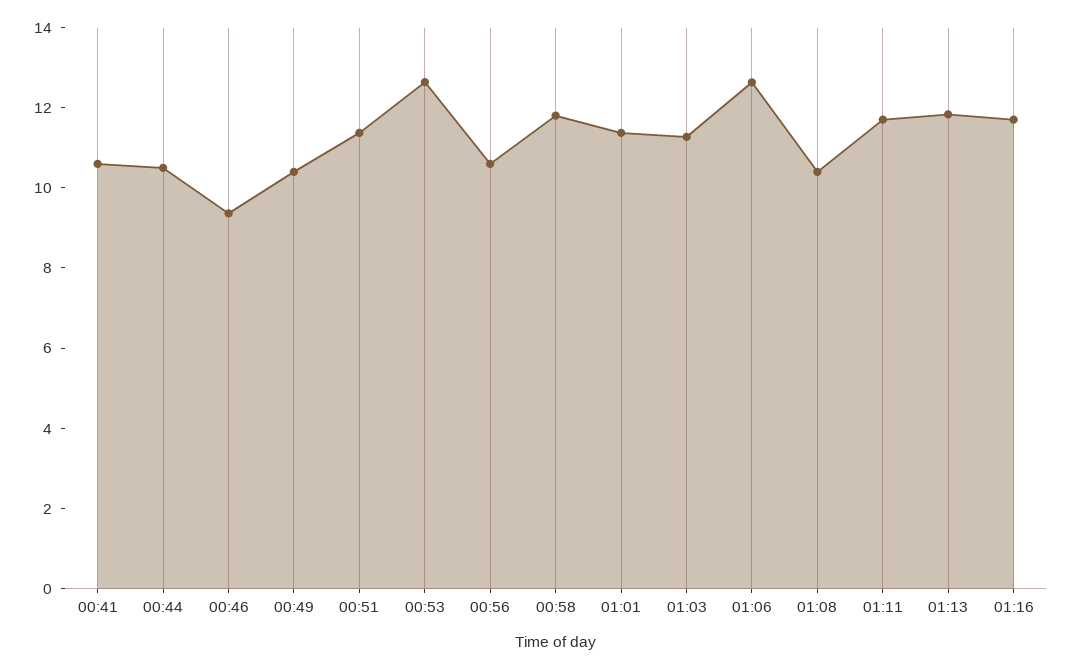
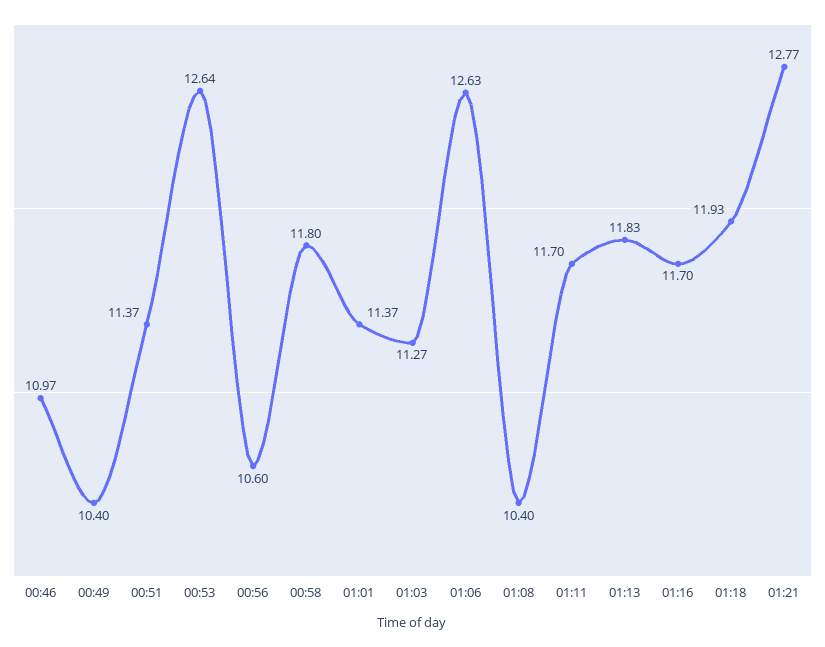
00:41: 10.5 -> none
00:44: 10.5 -> none
00:46: 9.5 -> 10.97
01:18: none -> 11.93
01:21: none -> 12.77

